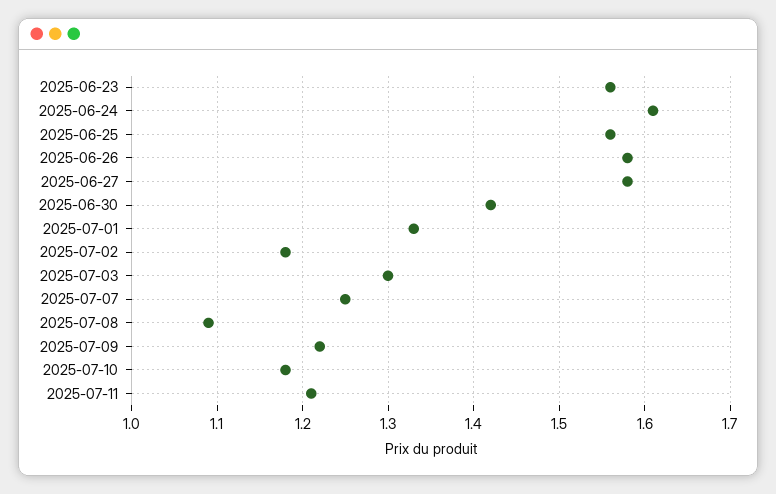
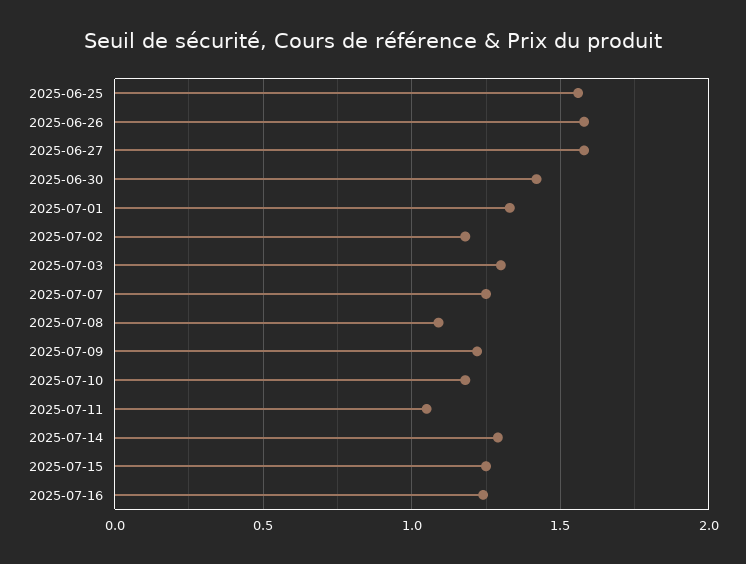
2025-06-23: 1.56 -> none
2025-06-24: 1.61 -> none
2025-07-11: 1.21 -> 1.05
2025-07-14: none -> 1.3
2025-07-15: none -> 1.25
2025-07-16: none -> 1.25

